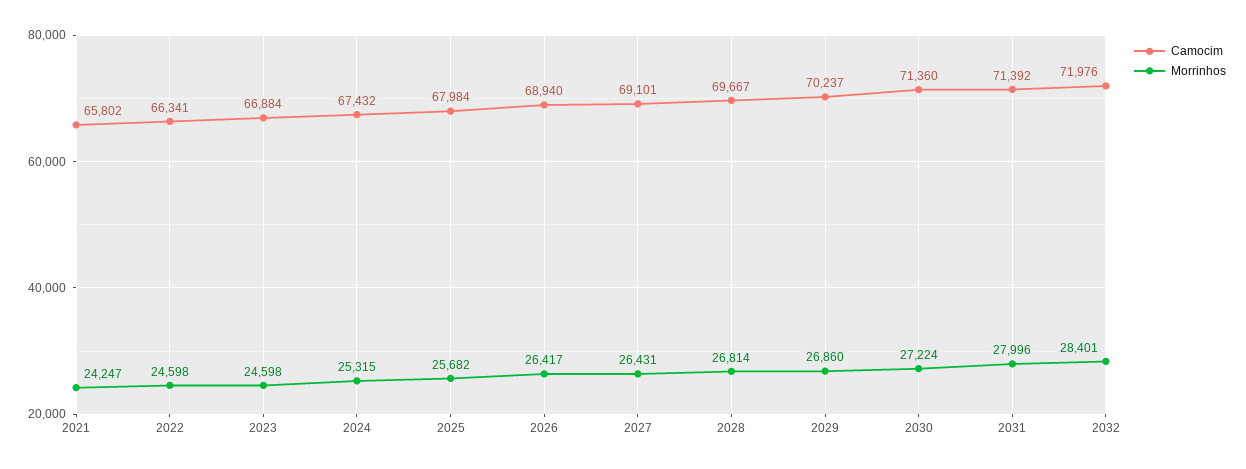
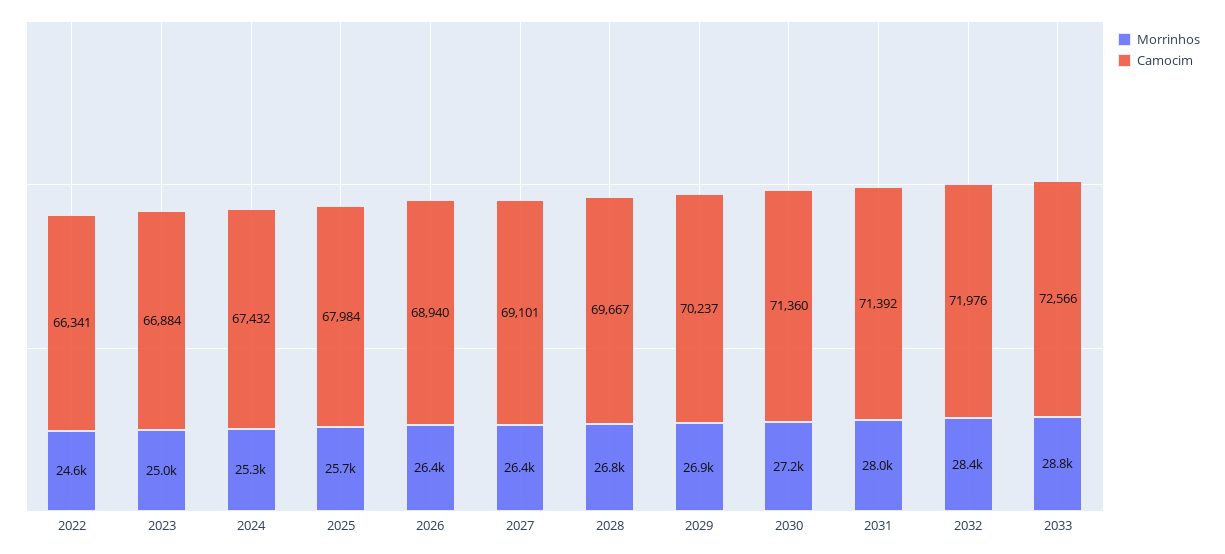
Camocim, 2021: 65802 -> none
Morrinhos, 2021: 24247 -> none
Morrinhos, 2023: 24598 -> 25000
Morrinhos, 2033: none -> 28800
Camocim, 2033: none -> 72566

